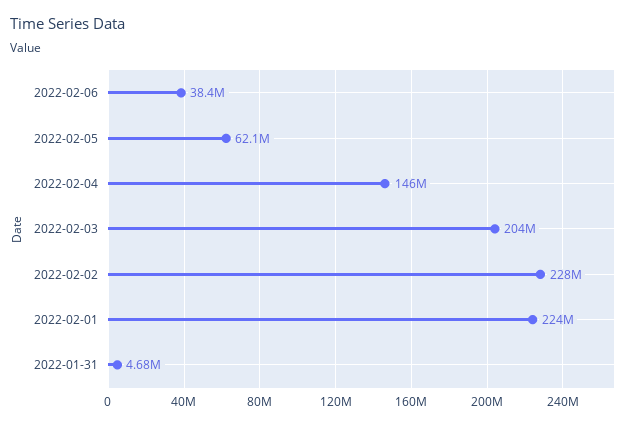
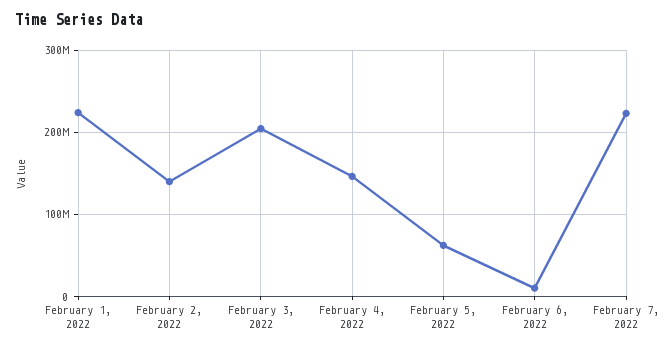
2022-02-06: 38400000 -> 10000000
2022-02-02: 228000000 -> 140000000
2022-01-31: 4680000 -> none
February 7, 2022: none -> 220000000

